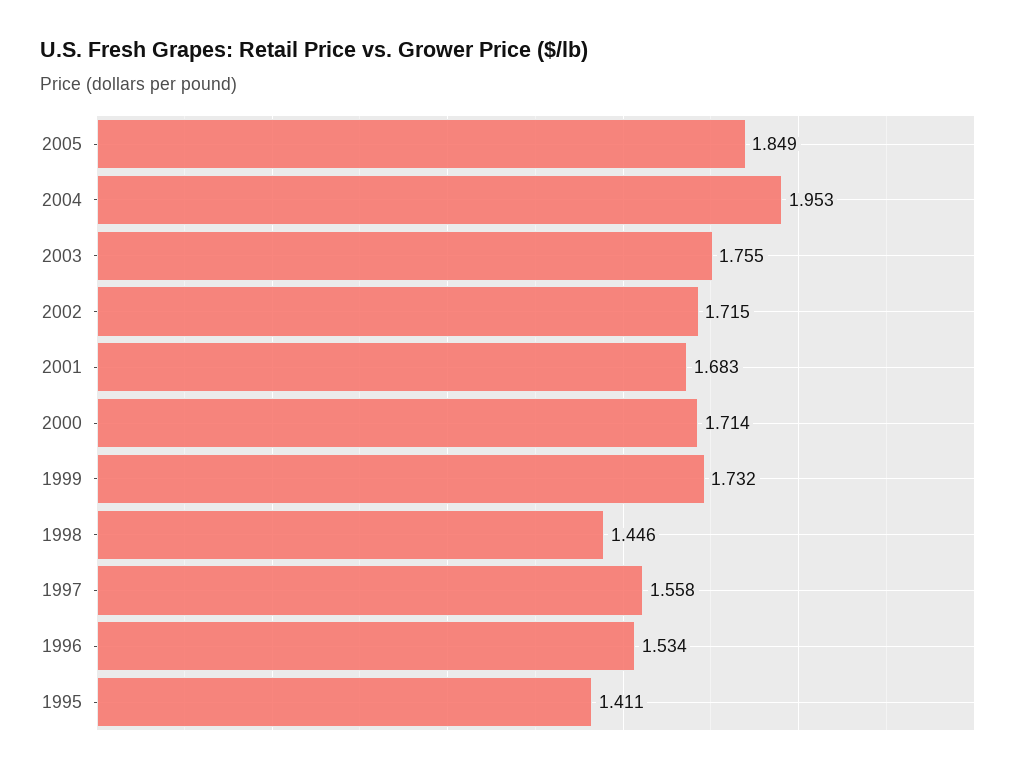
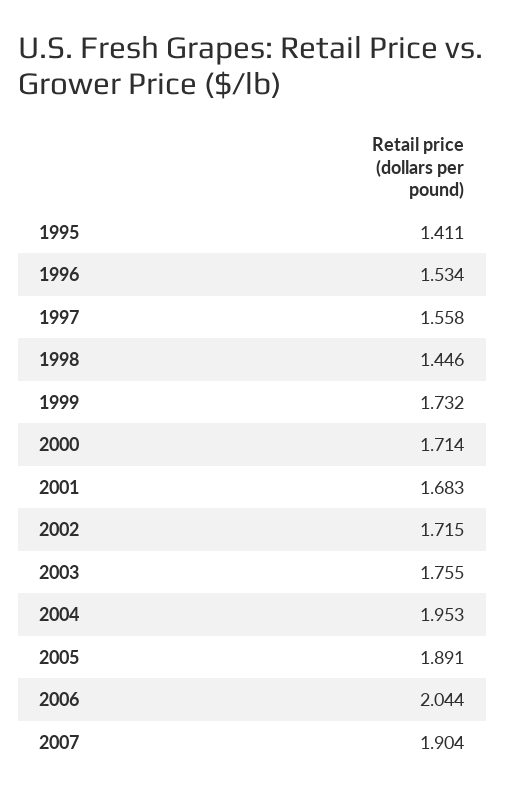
2005: 1.849 -> 1.891
2006: none -> 2.044
2007: none -> 1.904

